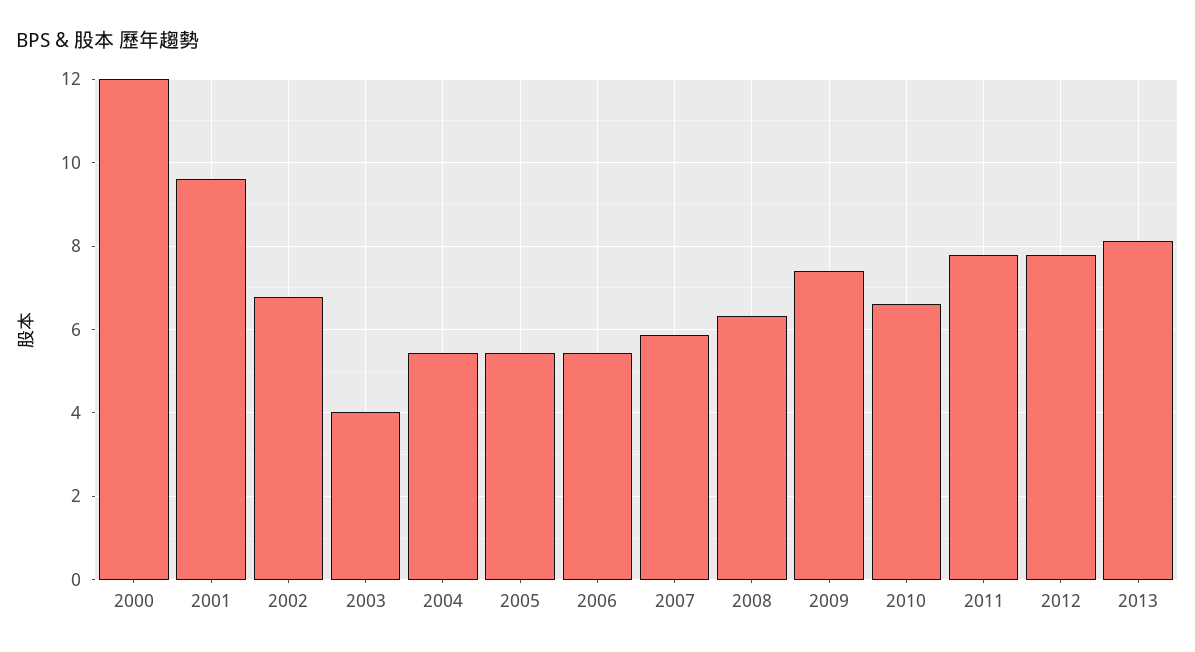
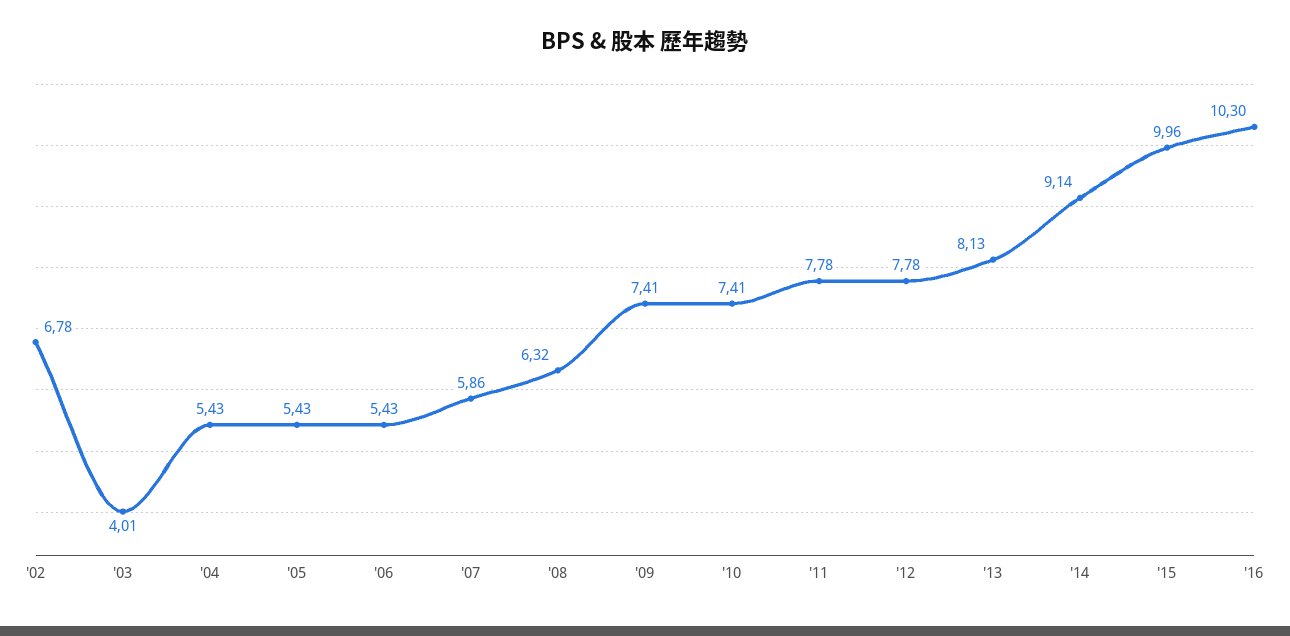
2000: 12 -> none
2001: 9.6 -> none
2010: 6.6 -> 7.41
'14: none -> 9.14
'15: none -> 9.96
'16: none -> 10.3

